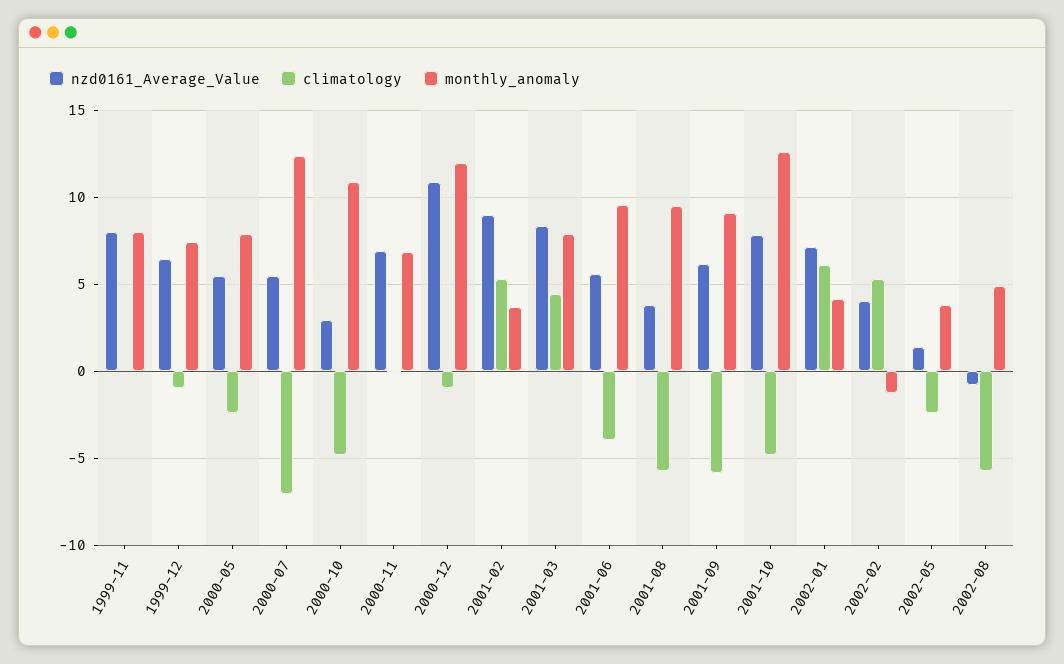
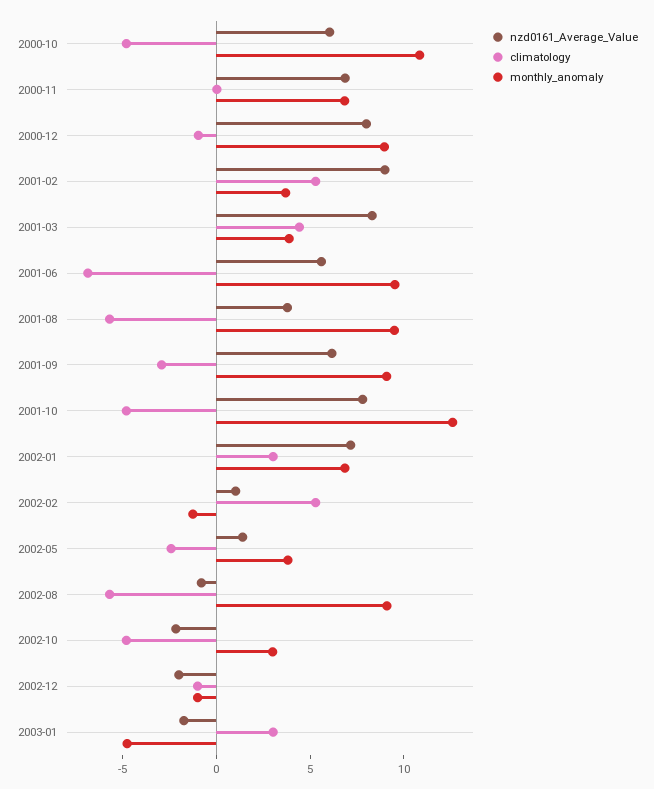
nzd0161_Average_Value, 1999-11: 8 -> none
climatology, 1999-11: 0 -> none
monthly_anomaly, 1999-11: 8 -> none
nzd0161_Average_Value, 1999-12: 6.5 -> none
climatology, 1999-12: -1 -> none
monthly_anomaly, 1999-12: 7.5 -> none
nzd0161_Average_Value, 2000-05: 5.5 -> none
climatology, 2000-05: -2.5 -> none
monthly_anomaly, 2000-05: 8 -> none
nzd0161_Average_Value, 2000-07: 5.5 -> none
climatology, 2000-07: -7 -> none
monthly_anomaly, 2000-07: 12.5 -> none
nzd0161_Average_Value, 2000-10: 3 -> 6
nzd0161_Average_Value, 2000-12: 11 -> 8
monthly_anomaly, 2000-12: 12 -> 9
monthly_anomaly, 2001-03: 8 -> 4
climatology, 2001-06: -4 -> -7
climatology, 2001-09: -6 -> -3
climatology, 2002-01: 6 -> 3
monthly_anomaly, 2002-01: 4 -> 7
nzd0161_Average_Value, 2002-02: 4 -> 1
monthly_anomaly, 2002-08: 5 -> 9
nzd0161_Average_Value, 2002-10: none -> -2
climatology, 2002-10: none -> -5
monthly_anomaly, 2002-10: none -> 3
nzd0161_Average_Value, 2002-12: none -> -2
climatology, 2002-12: none -> -1
monthly_anomaly, 2002-12: none -> -1
nzd0161_Average_Value, 2003-01: none -> -2
climatology, 2003-01: none -> 3
monthly_anomaly, 2003-01: none -> -5

